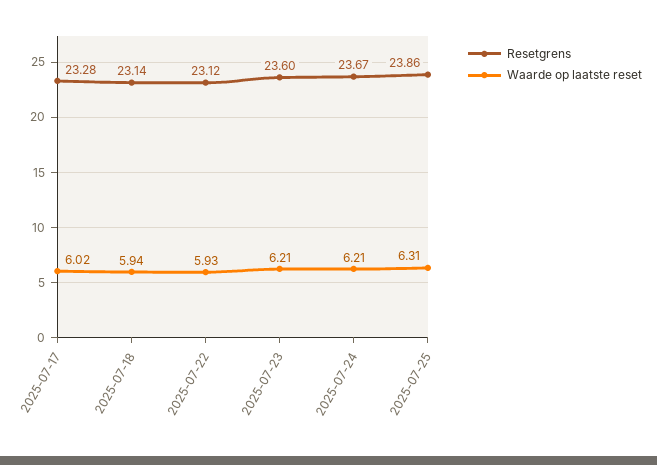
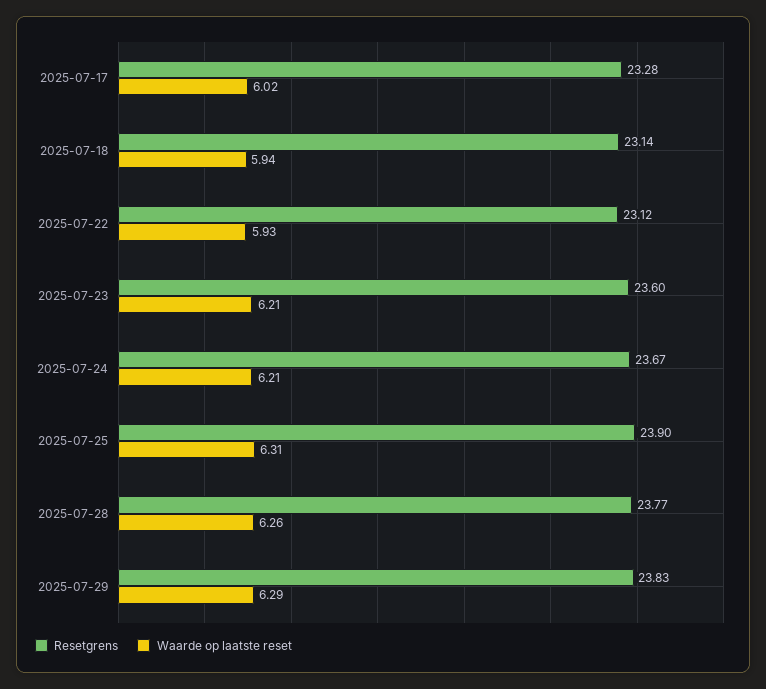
Resetgrens, 2025-07-25: 23.86 -> 23.9
Resetgrens, 2025-07-28: none -> 23.77
Waarde op laatste reset, 2025-07-28: none -> 6.26
Resetgrens, 2025-07-29: none -> 23.83
Waarde op laatste reset, 2025-07-29: none -> 6.29

